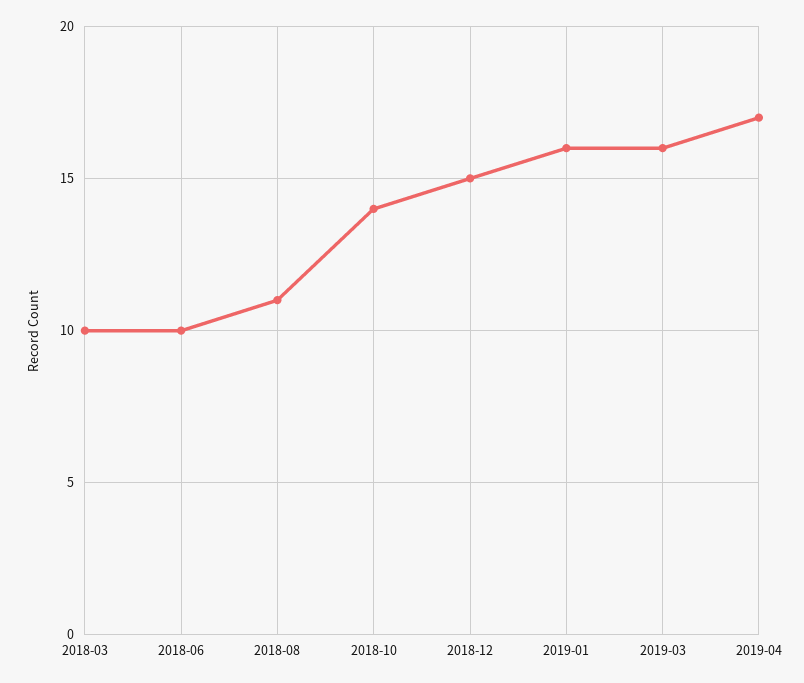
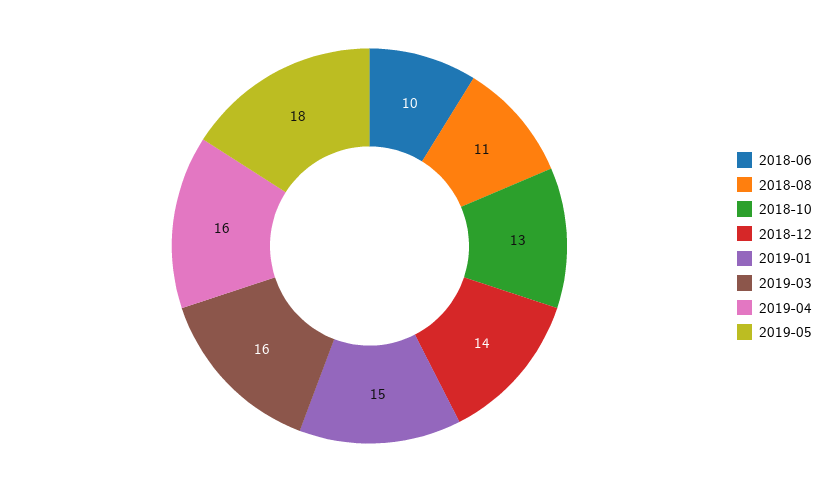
2018-03: 10 -> none
2018-10: 14 -> 13
2018-12: 15 -> 14
2019-01: 16 -> 15
2019-04: 17 -> 16
2019-05: none -> 18

